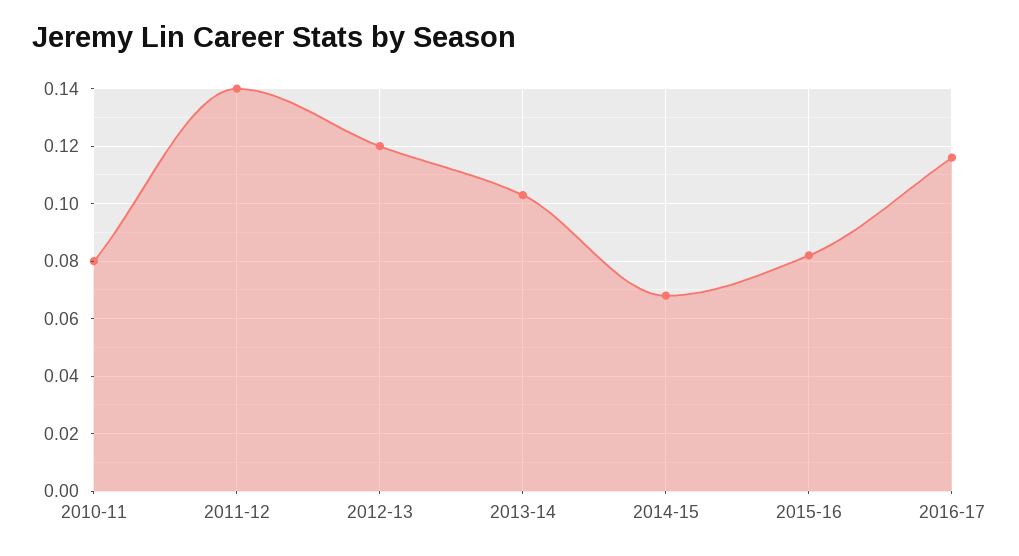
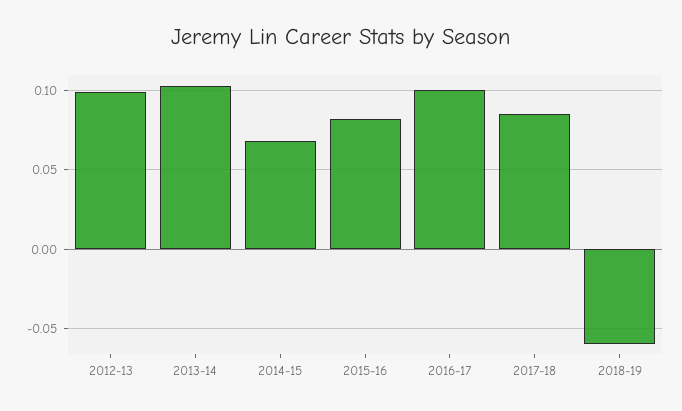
2010-11: 0.08 -> none
2011-12: 0.14 -> none
2012-13: 0.12 -> 0.1
2016-17: 0.115 -> 0.1
2017-18: none -> 0.085
2018-19: none -> -0.06

